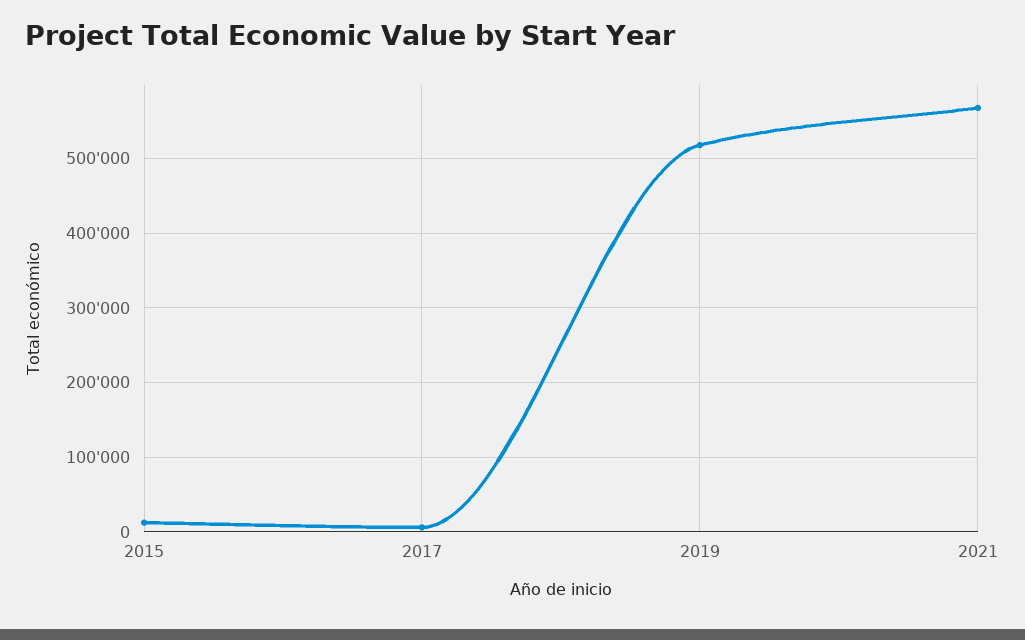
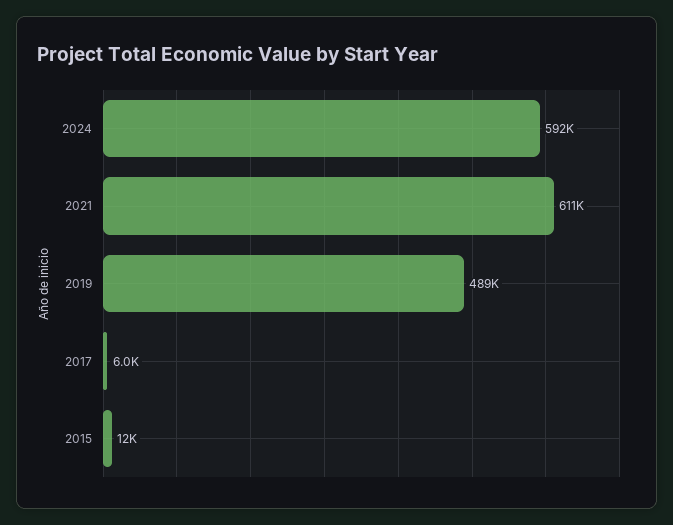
2019: 520000 -> 489000
2021: 570000 -> 611000
2024: none -> 592000

